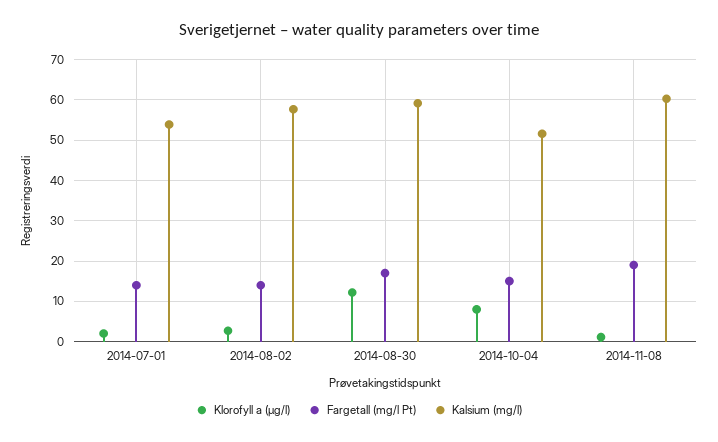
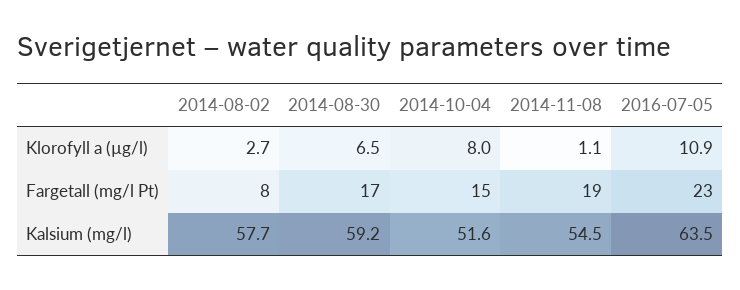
Klorofyll a (µg/l), 2014-07-01: 2 -> none
Fargetall (mg/l Pt), 2014-07-01: 14 -> none
Kalsium (mg/l), 2014-07-01: 54 -> none
Fargetall (mg/l Pt), 2014-08-02: 14 -> 8
Klorofyll a (µg/l), 2014-08-30: 12 -> 6.5
Kalsium (mg/l), 2014-11-08: 60 -> 54.5
Klorofyll a (µg/l), 2016-07-05: none -> 10.9
Fargetall (mg/l Pt), 2016-07-05: none -> 23
Kalsium (mg/l), 2016-07-05: none -> 63.5

